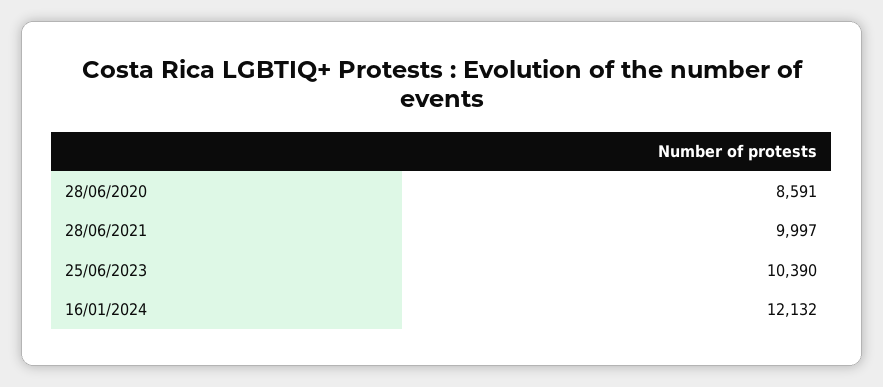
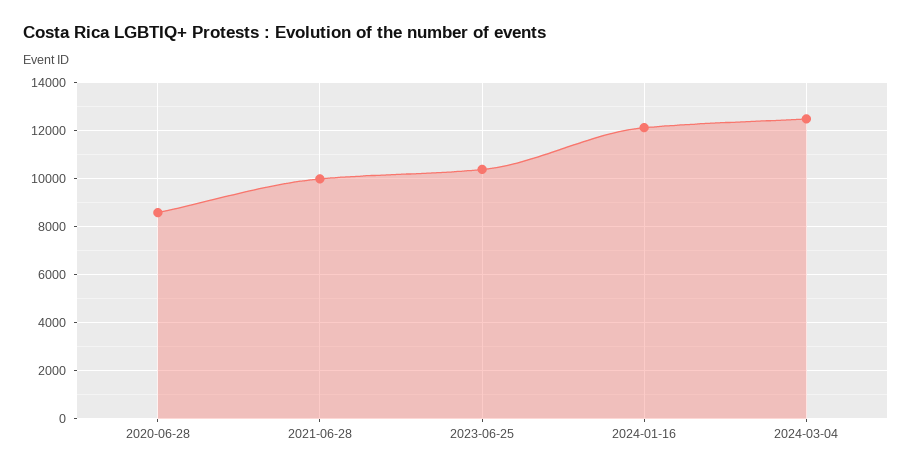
2024-03-04: none -> 12500

